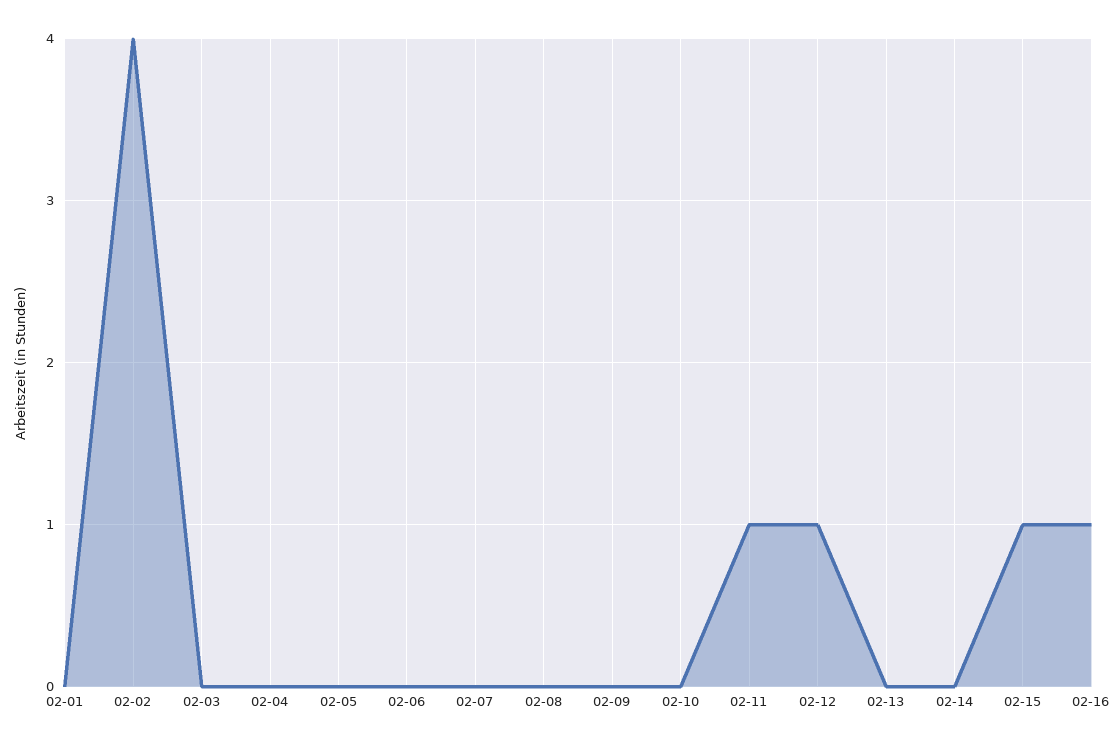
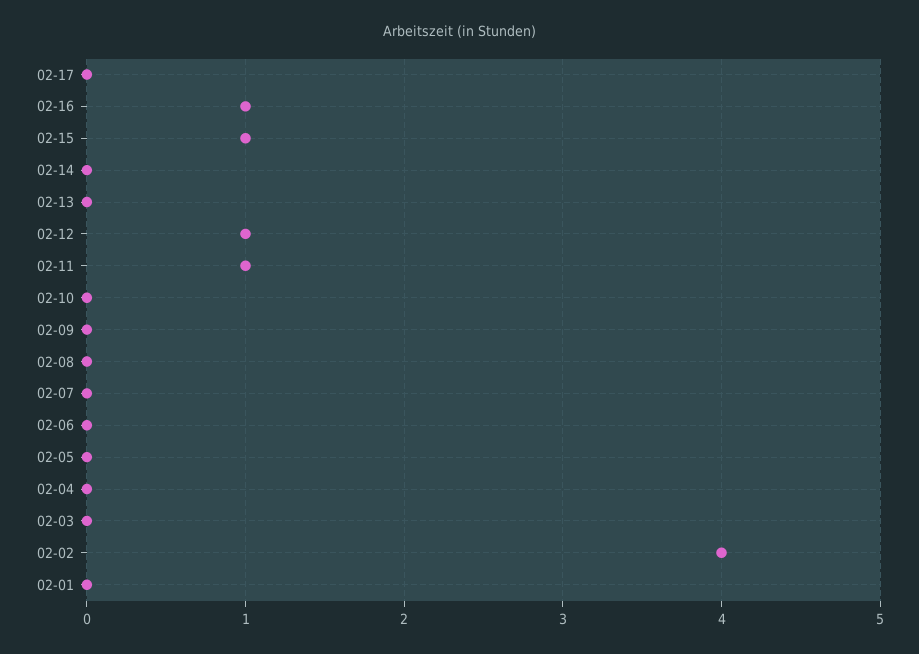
02-17: none -> 0

